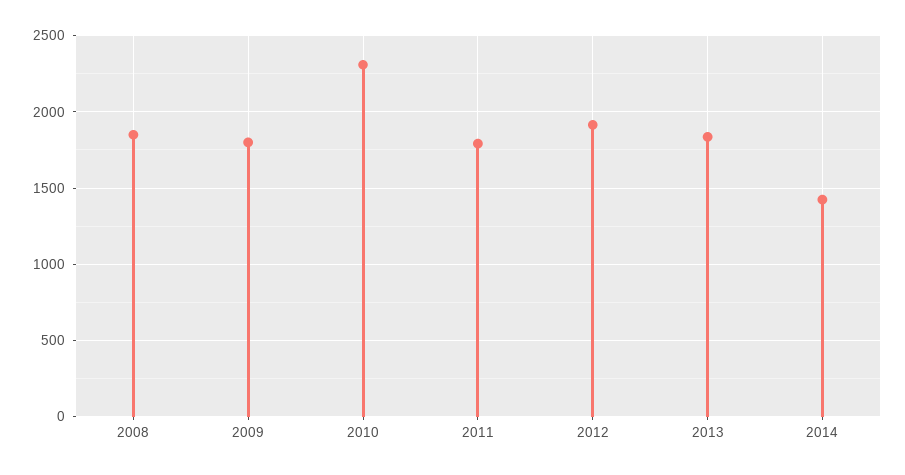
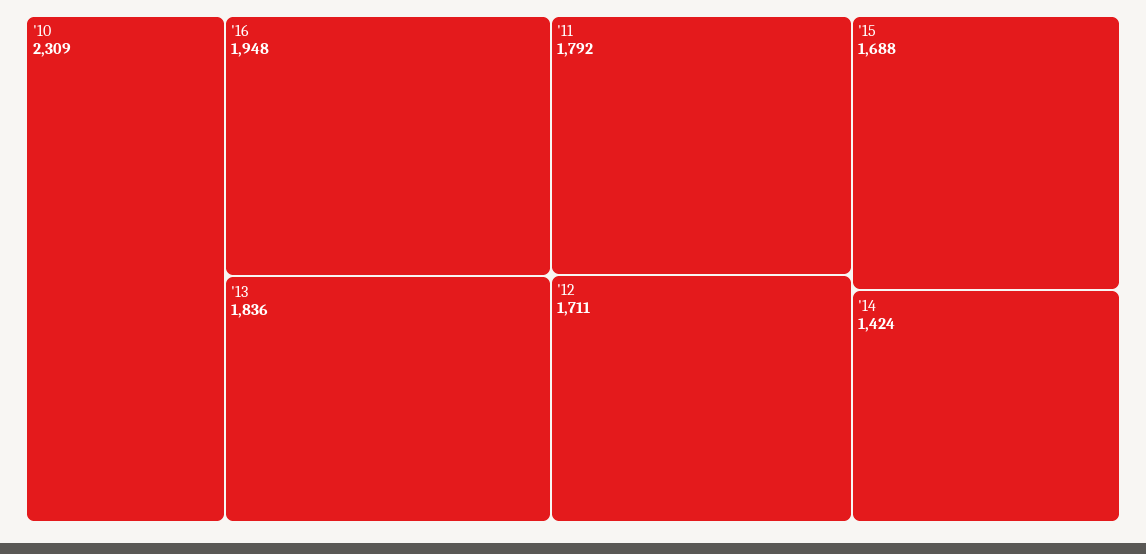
2008: 1850 -> none
2009: 1800 -> none
2012: 1900 -> 1711
'16: none -> 1948
'15: none -> 1688

